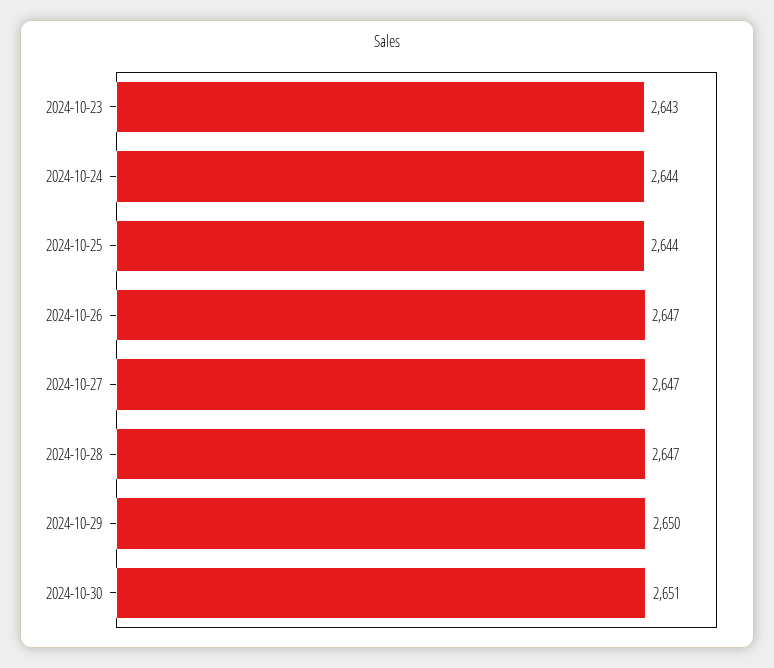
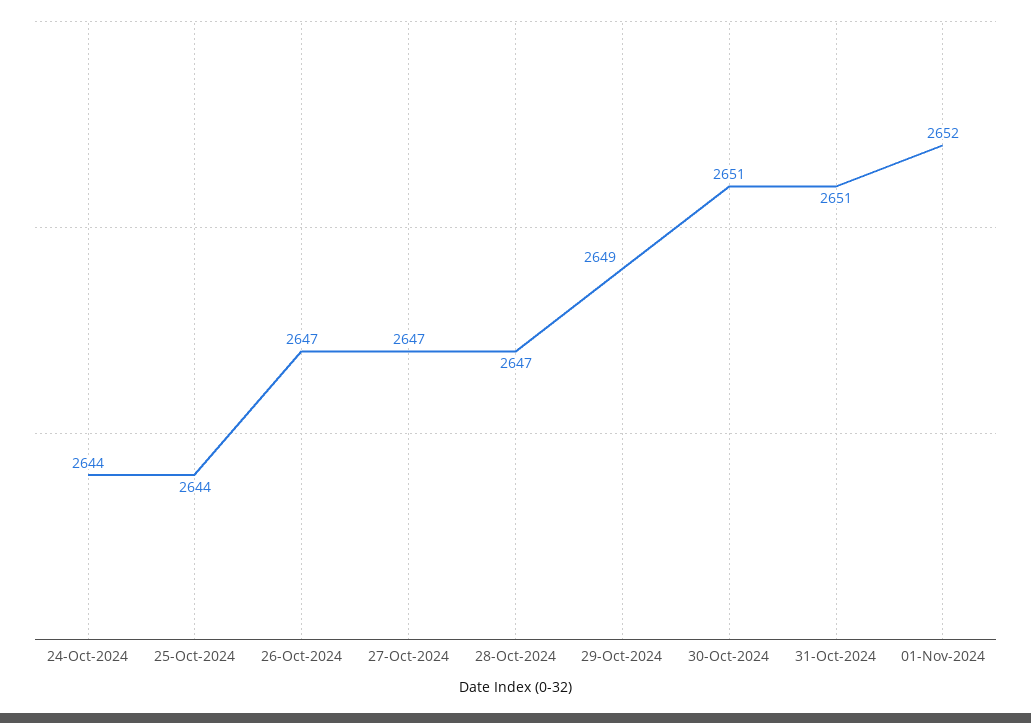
2024-10-23: 2643 -> none
2024-10-29: 2650 -> 2649
31-Oct-2024: none -> 2651
01-Nov-2024: none -> 2652

